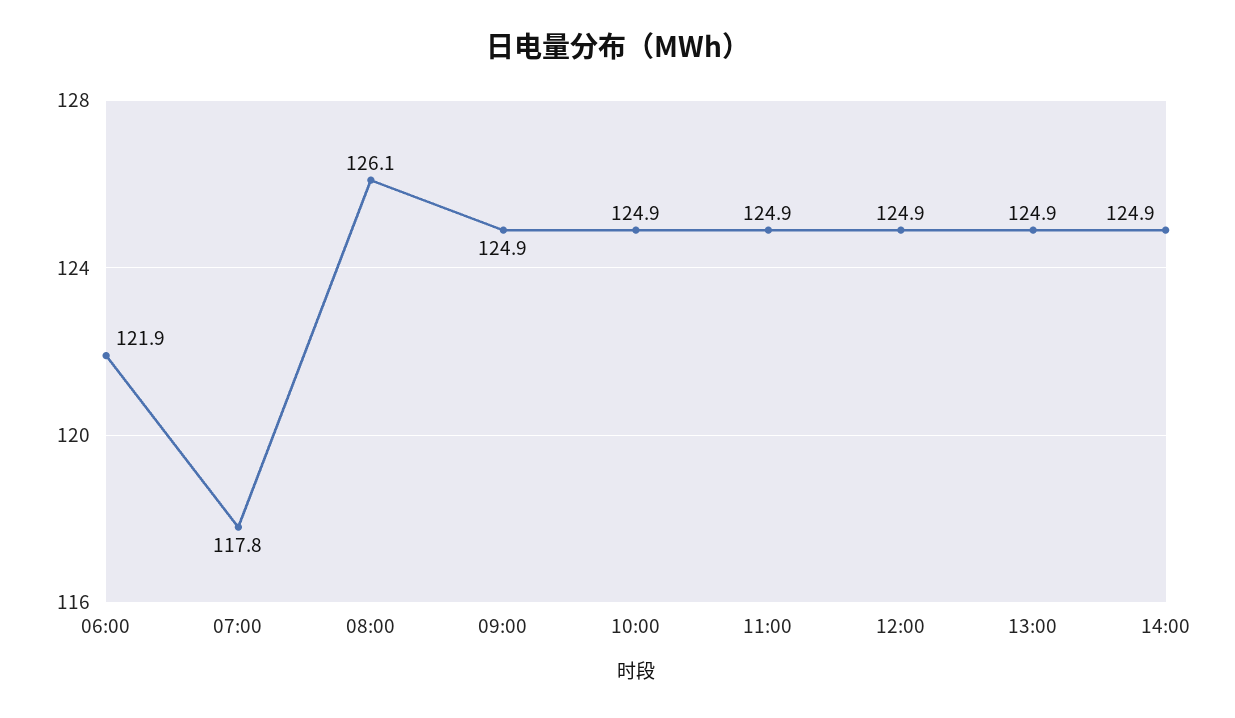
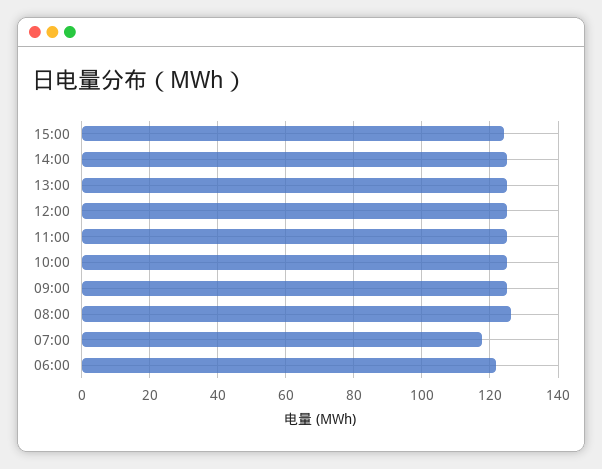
15:00: none -> 124

